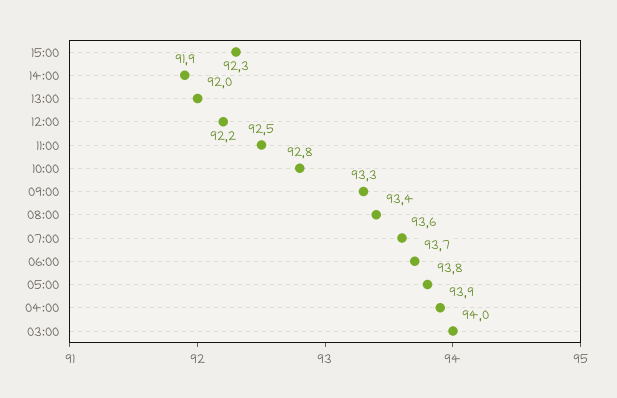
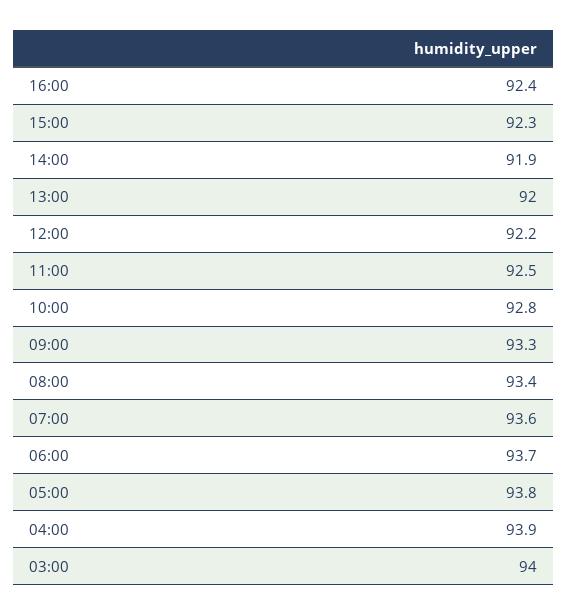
16:00: none -> 92.4

